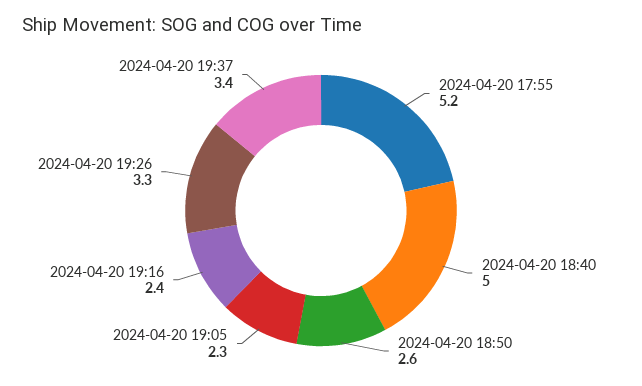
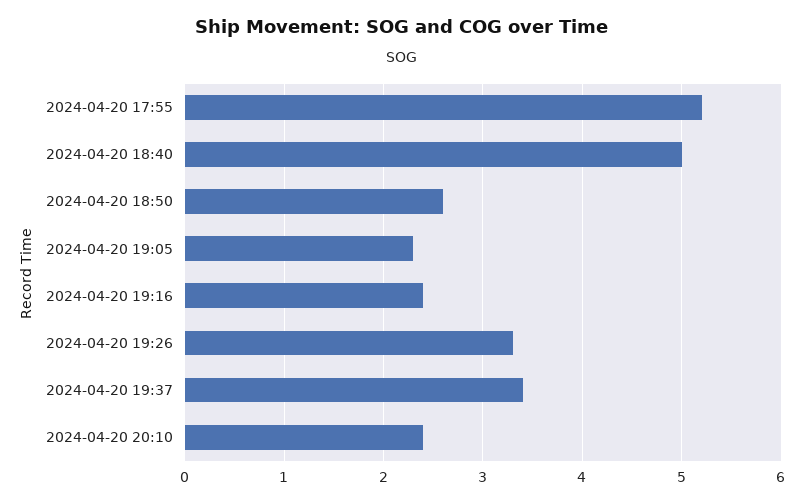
2024-04-20 20:10: none -> 2.4

